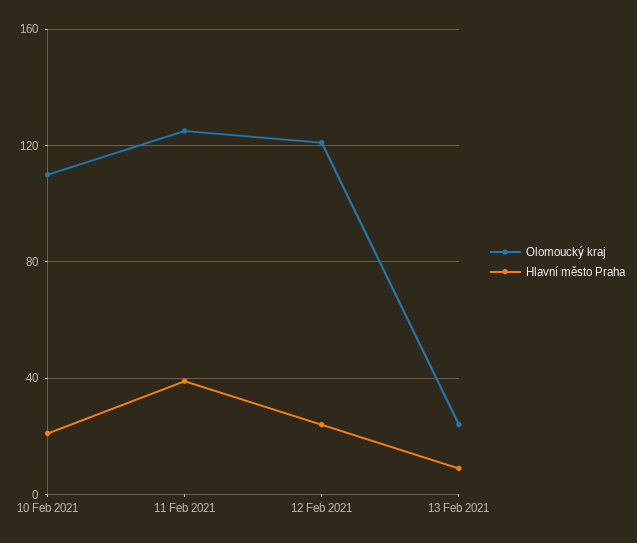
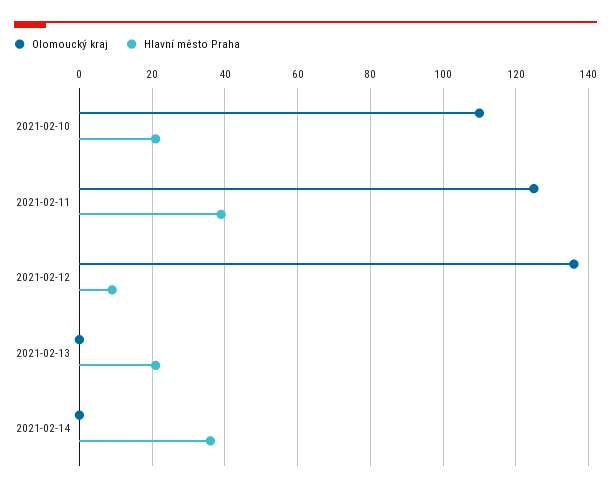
Olomoucký kraj, 12 Feb 2021: 120 -> 135
Hlavní město Praha, 12 Feb 2021: 25 -> 10
Olomoucký kraj, 13 Feb 2021: 25 -> 0
Hlavní město Praha, 13 Feb 2021: 10 -> 20
Olomoucký kraj, 2021-02-14: none -> 0
Hlavní město Praha, 2021-02-14: none -> 35

